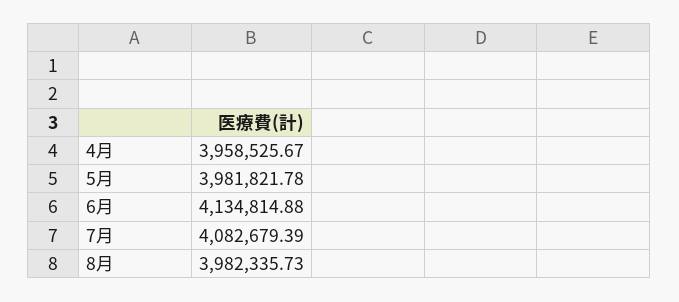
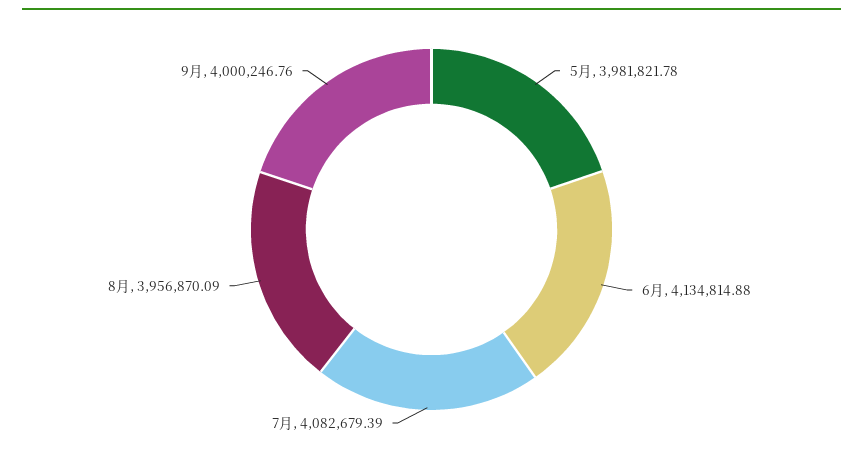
4月: 3958525.67 -> none
8月: 3982335.73 -> 3956870.09
9月: none -> 4000246.76

